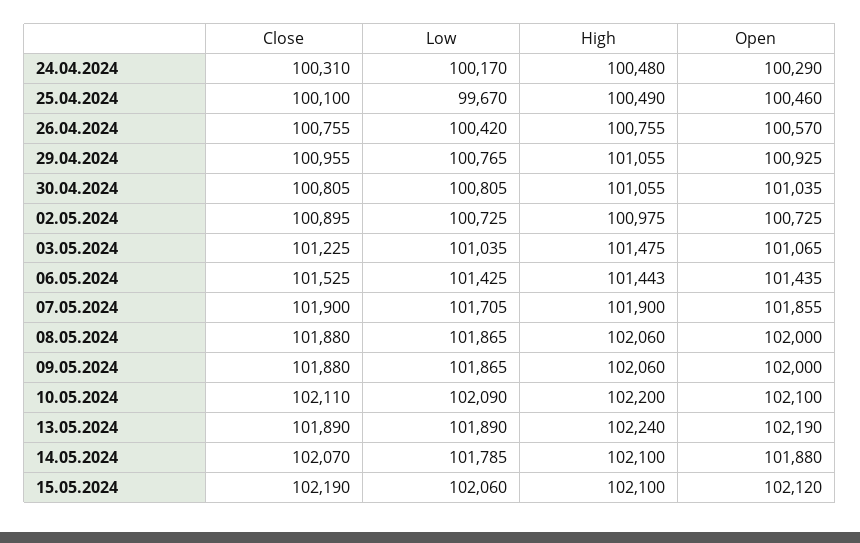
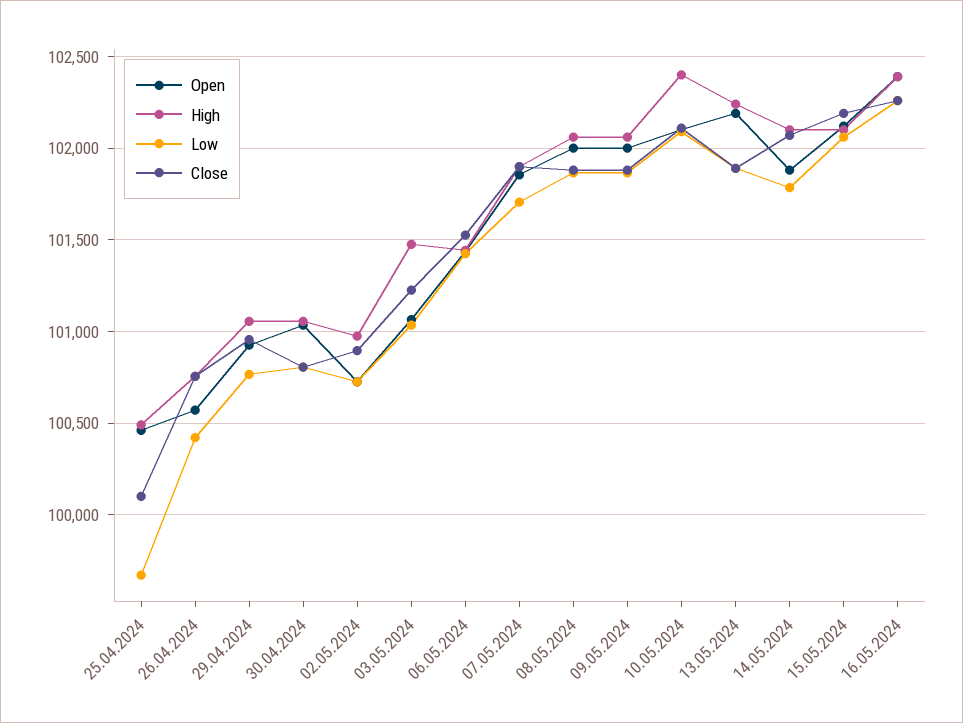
Close, 24.04.2024: 100310 -> none
Low, 24.04.2024: 100170 -> none
High, 24.04.2024: 100480 -> none
Open, 24.04.2024: 100290 -> none
High, 10.05.2024: 102200 -> 102400
Open, 16.05.2024: none -> 102400
High, 16.05.2024: none -> 102400
Low, 16.05.2024: none -> 102250
Close, 16.05.2024: none -> 102250

